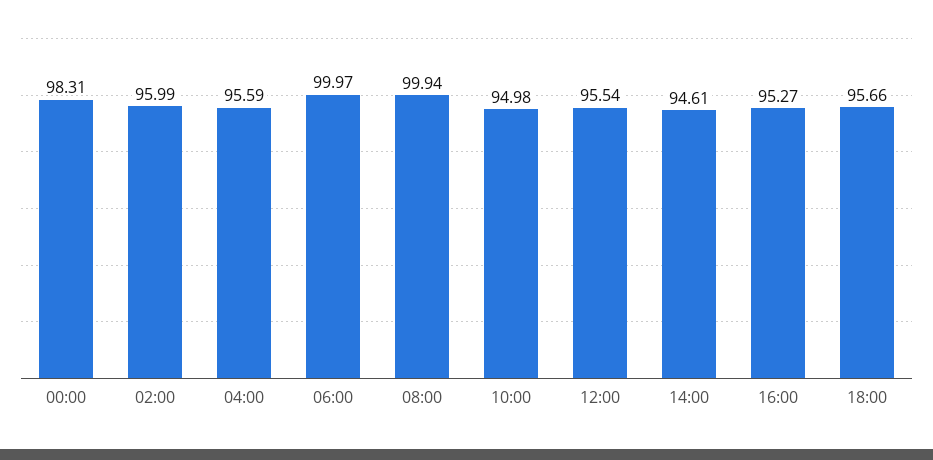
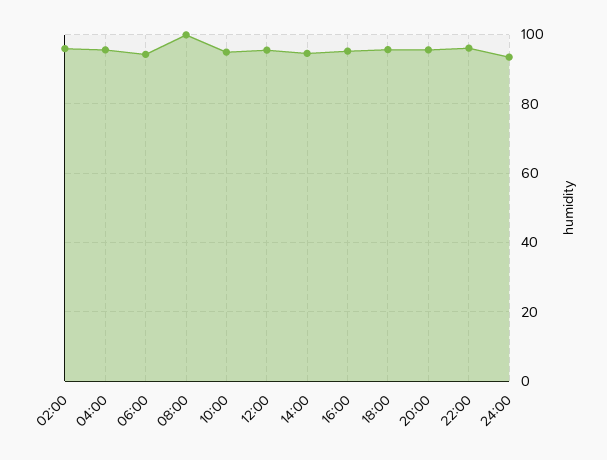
00:00: 98.31 -> none
06:00: 99.97 -> 94
20:00: none -> 96
22:00: none -> 96
24:00: none -> 94

